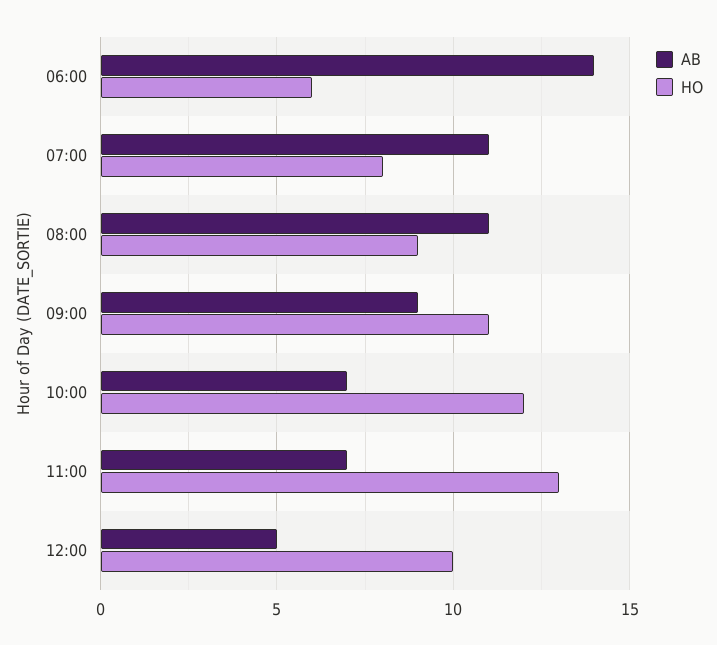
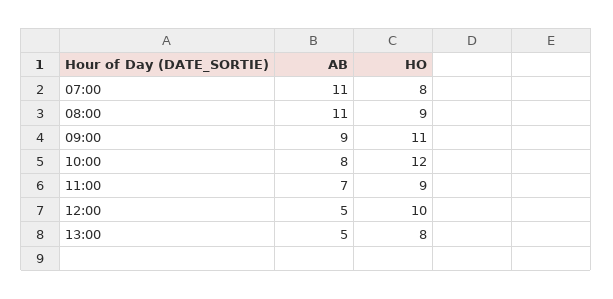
AB, 06:00: 14 -> none
HO, 06:00: 6 -> none
AB, 10:00: 7 -> 8
HO, 11:00: 13 -> 9
AB, 13:00: none -> 5
HO, 13:00: none -> 8

